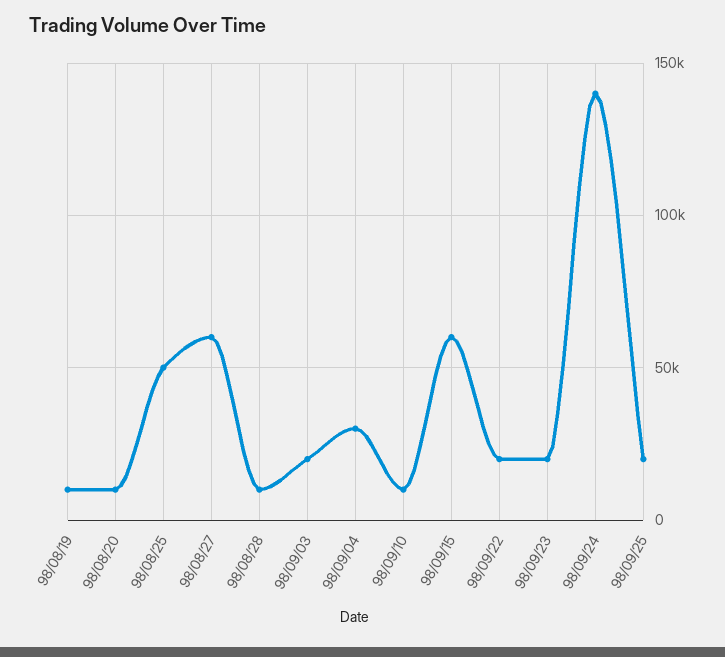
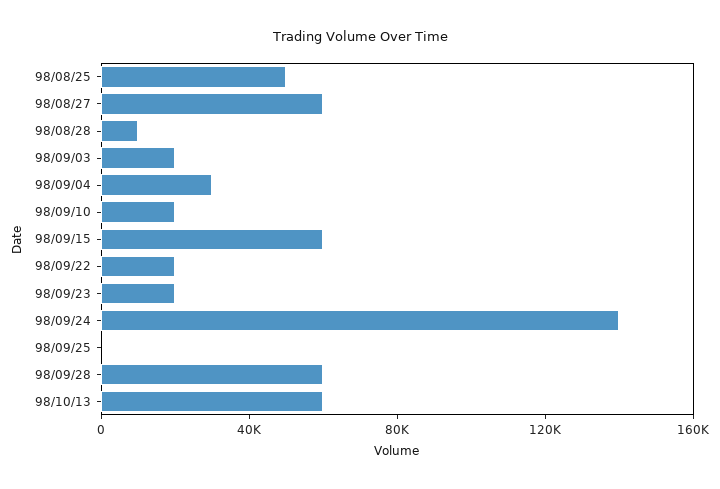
98/08/19: 10000 -> none
98/08/20: 10000 -> none
98/09/10: 10000 -> 20000
98/09/25: 20000 -> 0
98/09/28: none -> 60000
98/10/13: none -> 60000

